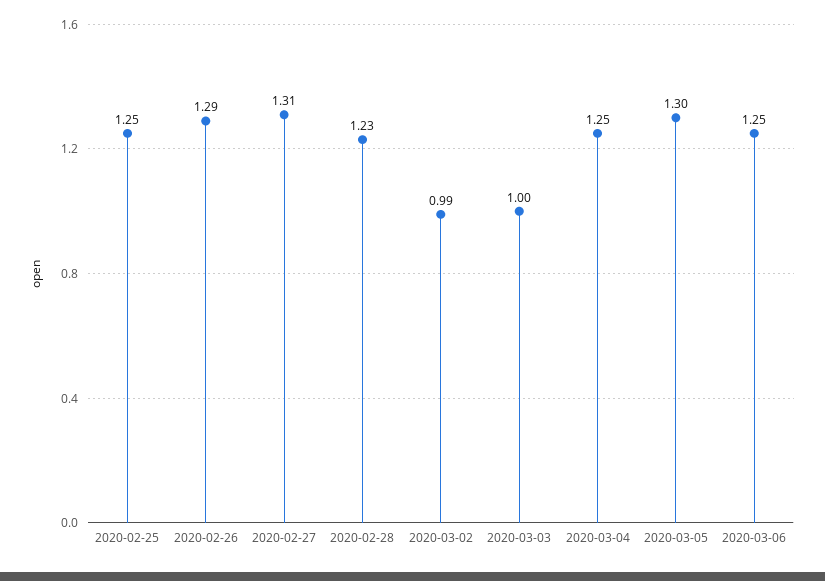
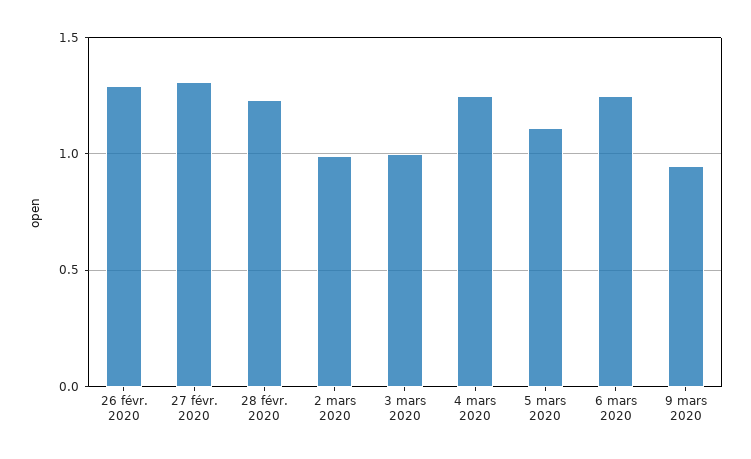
2020-02-25: 1.25 -> none
2020-03-05: 1.3 -> 1.1
9 mars 2020: none -> 0.95

